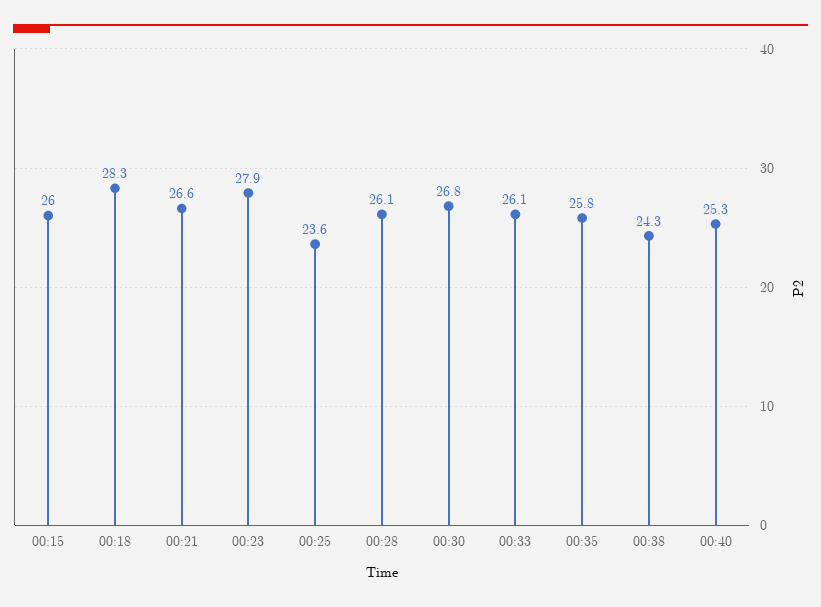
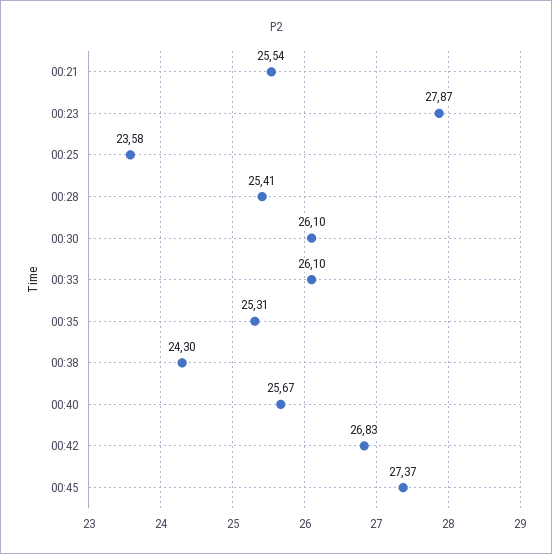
00:15: 26 -> none
00:18: 28.3 -> none
00:21: 26.6 -> 25.54
00:28: 26.1 -> 25.41
00:30: 26.8 -> 26.1
00:35: 25.8 -> 25.31
00:40: 25.3 -> 25.67
00:42: none -> 26.83
00:45: none -> 27.37

